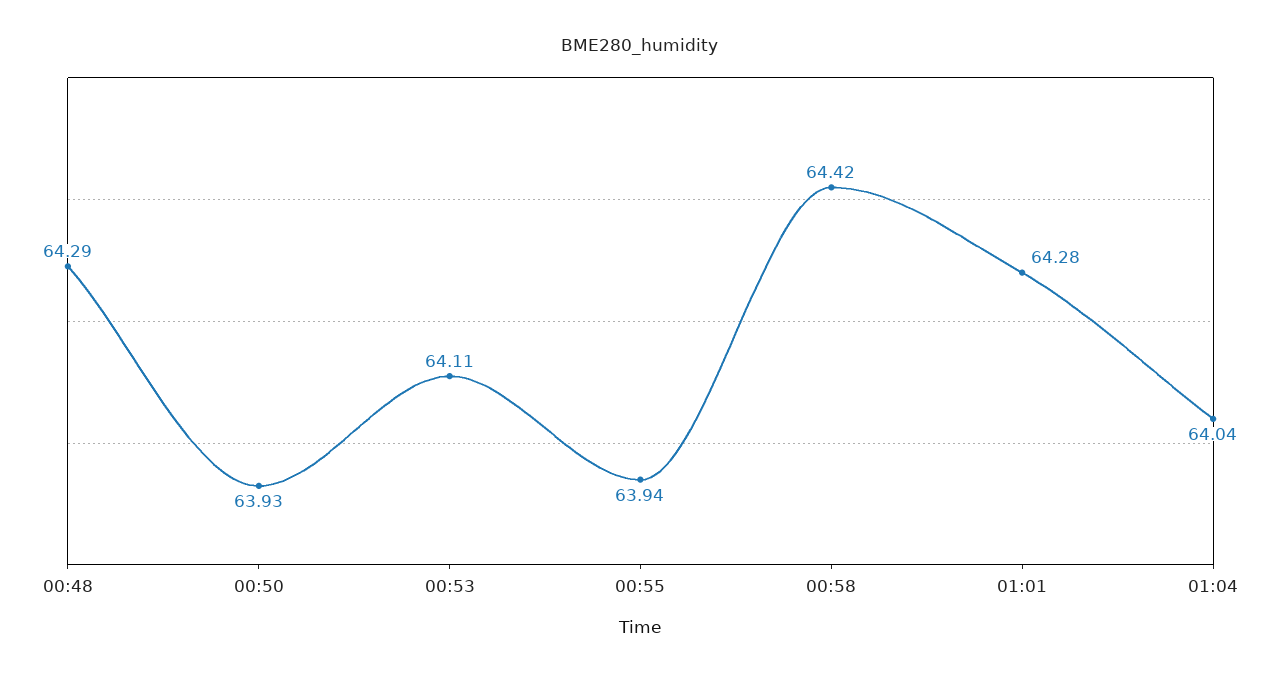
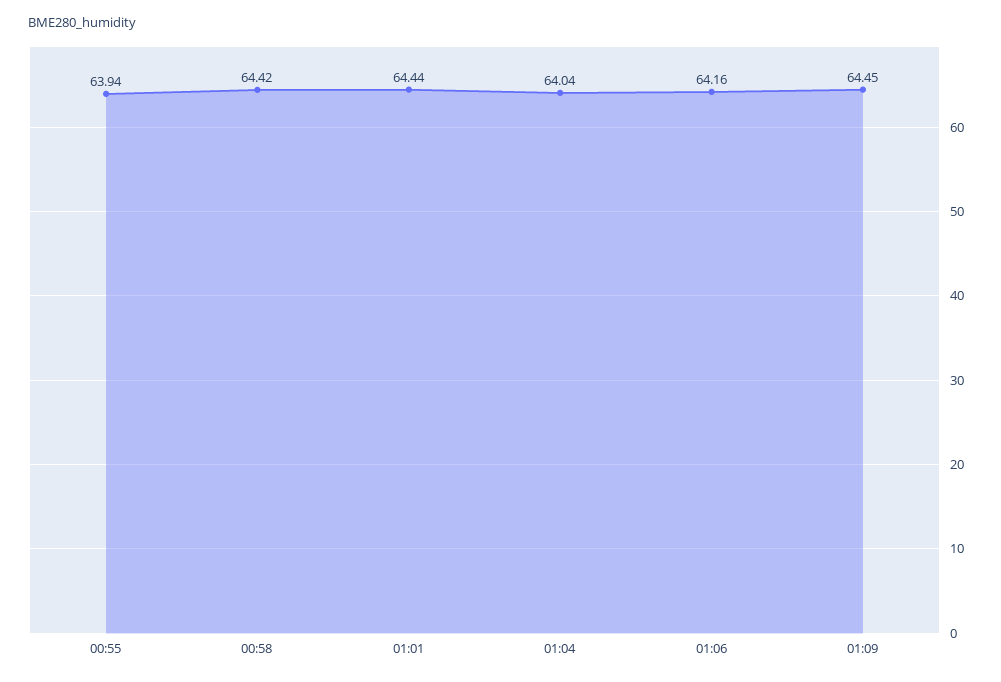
00:48: 64.29 -> none
00:50: 63.93 -> none
00:53: 64.11 -> none
01:01: 64.28 -> 64.44
01:06: none -> 64.16
01:09: none -> 64.45

